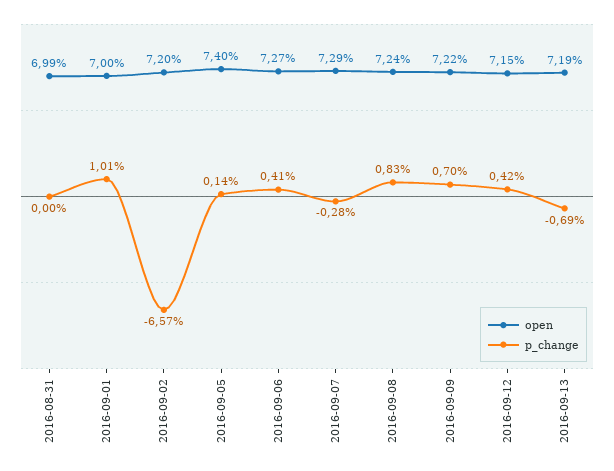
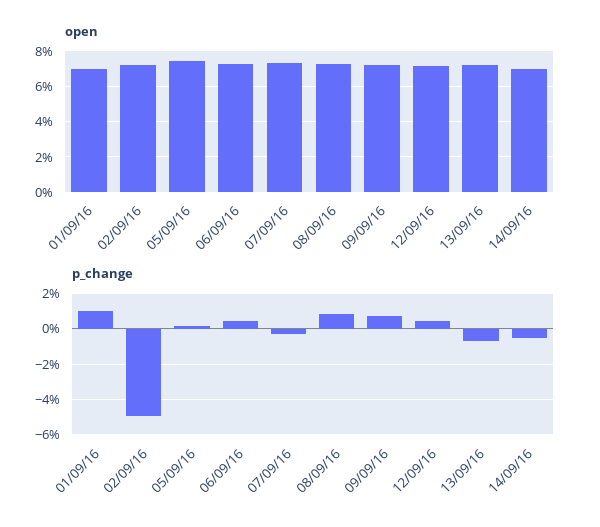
open, 2016-08-31: 6.99 -> none
p_change, 2016-08-31: 0 -> none
p_change, 2016-09-02: -6.57 -> -5
open, 14/09/16: none -> 7
p_change, 14/09/16: none -> -0.5

